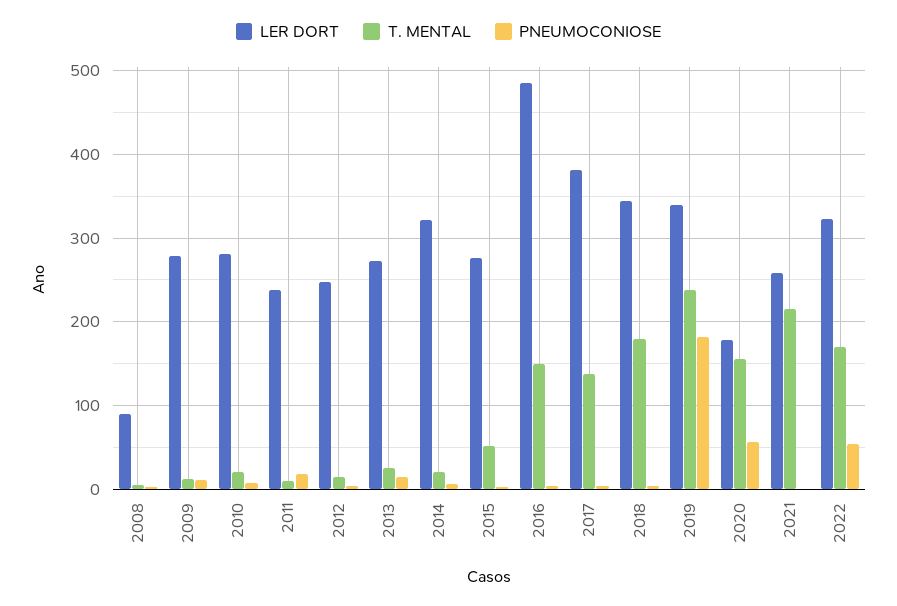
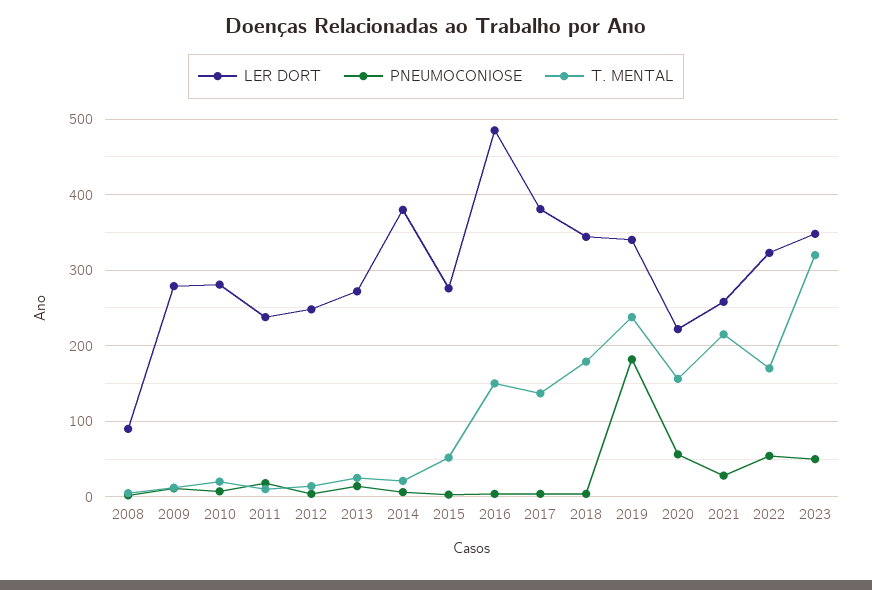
LER DORT, 2014: 320 -> 380
LER DORT, 2020: 180 -> 220
PNEUMOCONIOSE, 2021: 0 -> 30
LER DORT, 2023: none -> 350
PNEUMOCONIOSE, 2023: none -> 50
T. MENTAL, 2023: none -> 320

